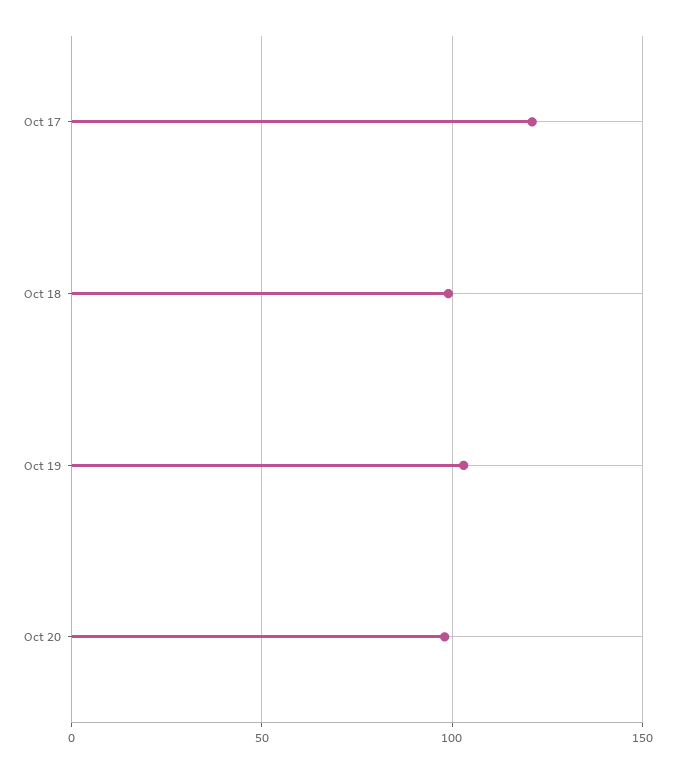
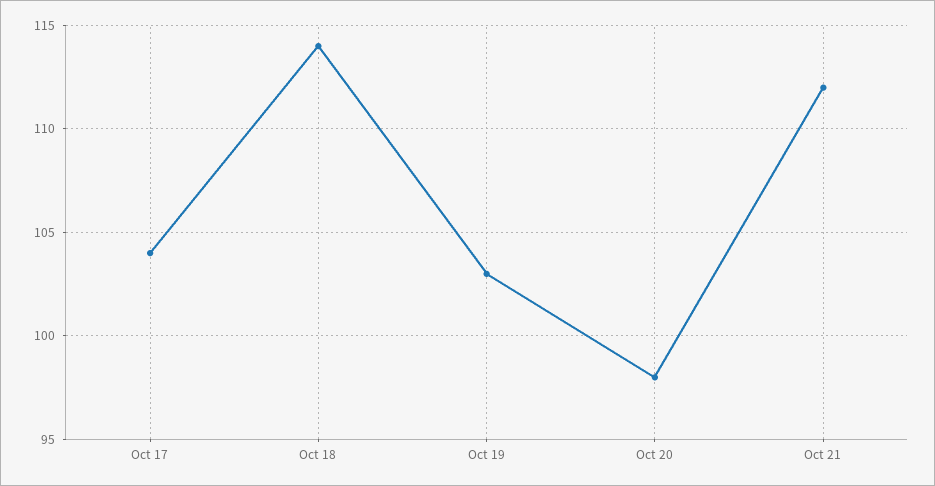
Oct 17: 120 -> 104
Oct 18: 100 -> 114
Oct 21: none -> 112

